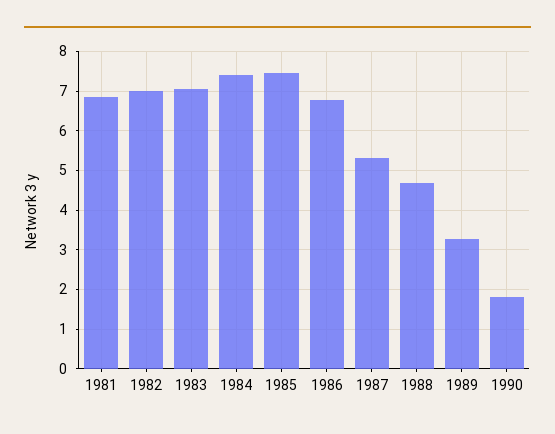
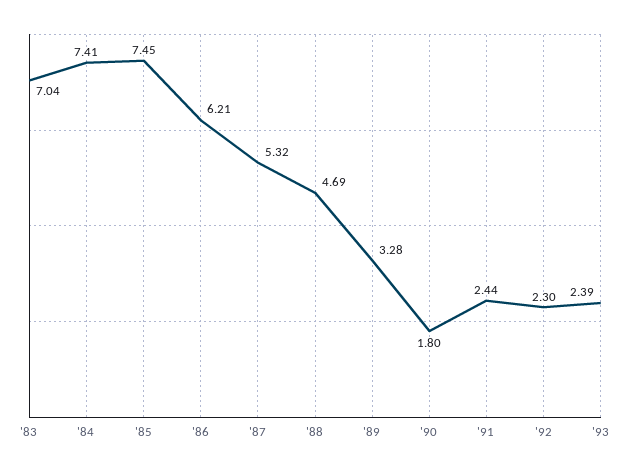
1981: 6.8 -> none
1982: 7 -> none
1986: 6.8 -> 6.21
'91: none -> 2.44
'92: none -> 2.3
'93: none -> 2.39

